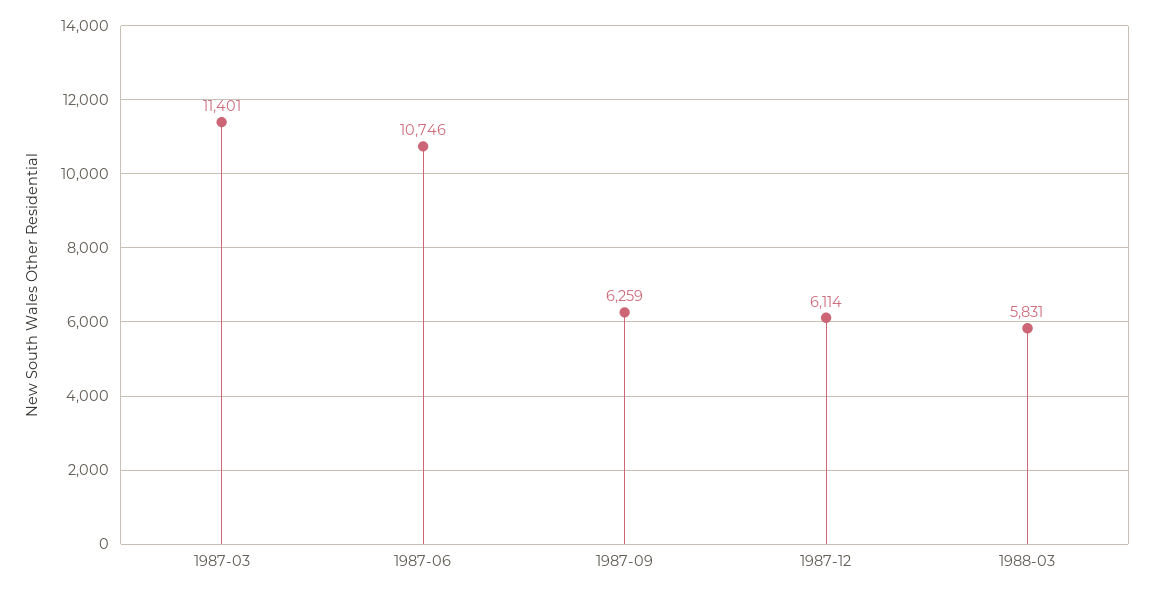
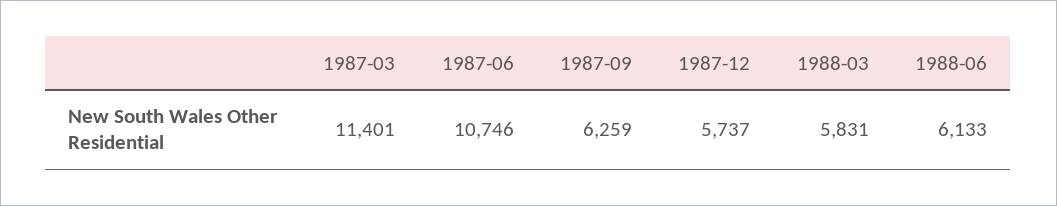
1987-12: 6114 -> 5737
1988-06: none -> 6133

